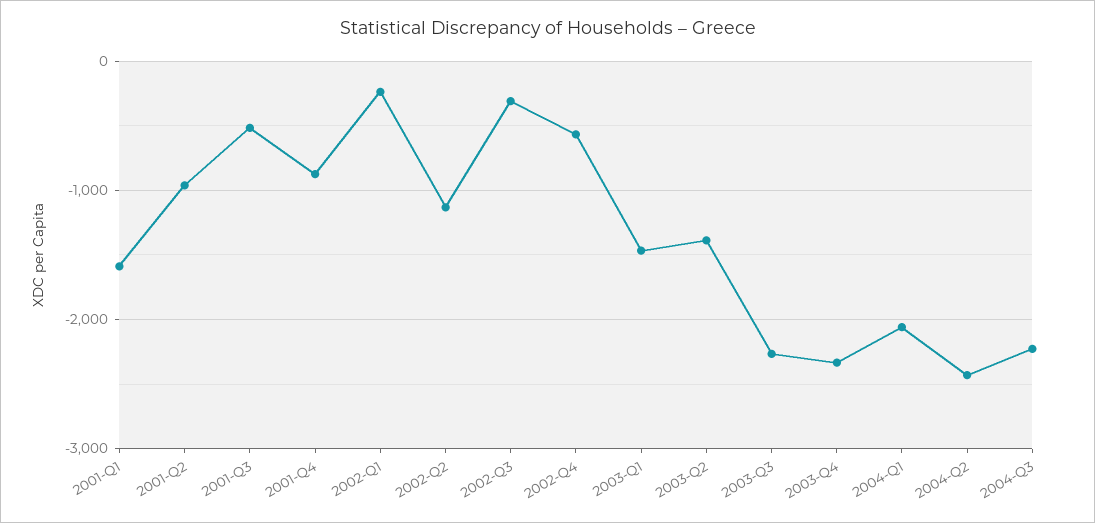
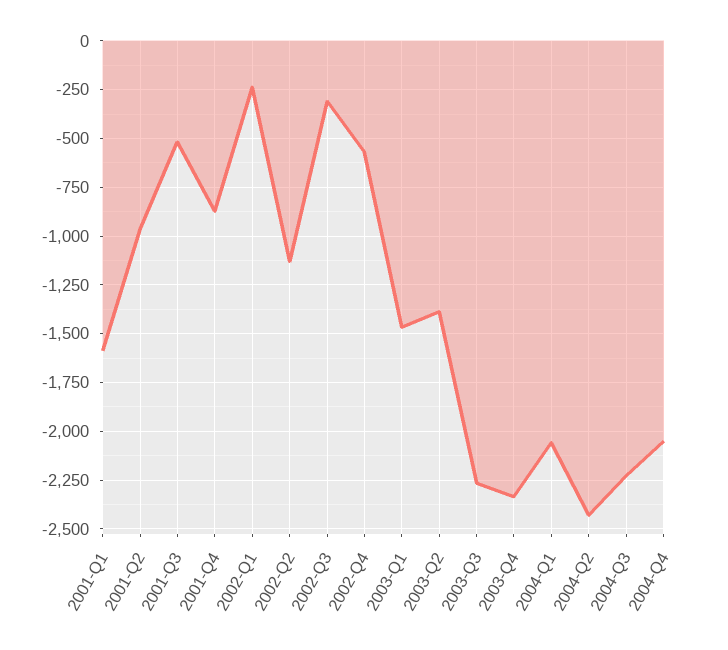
2004-Q4: none -> -2050

